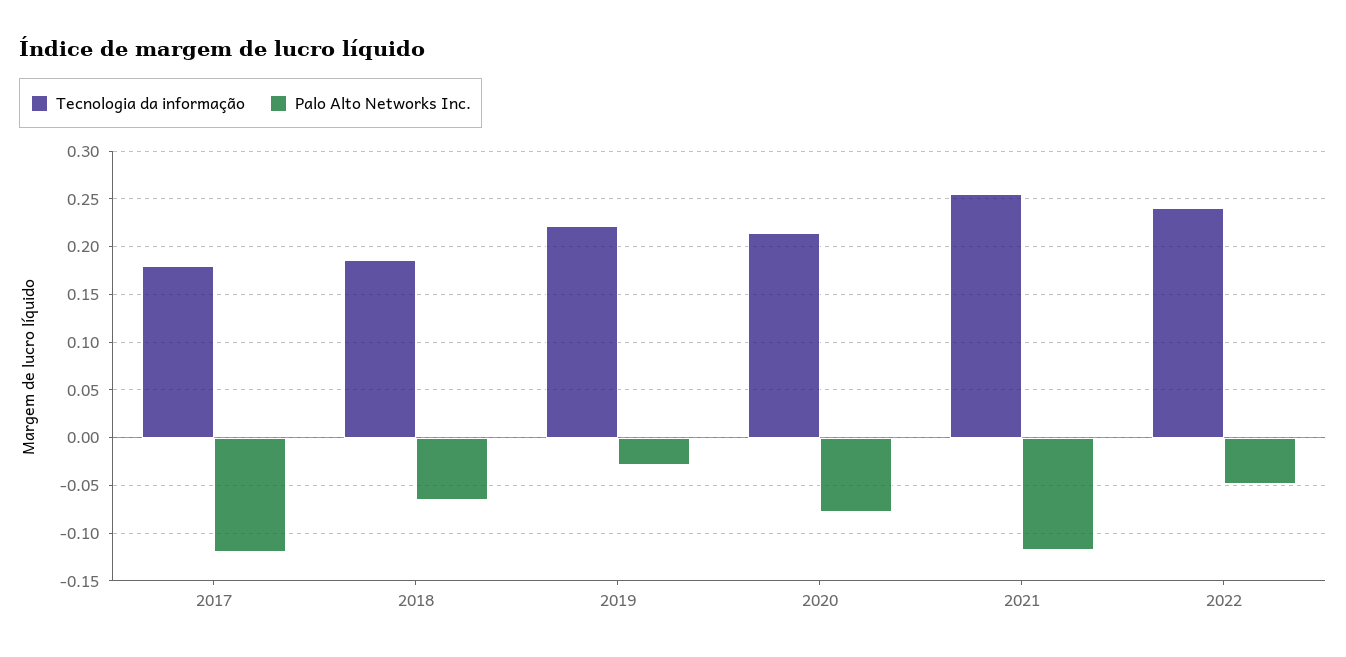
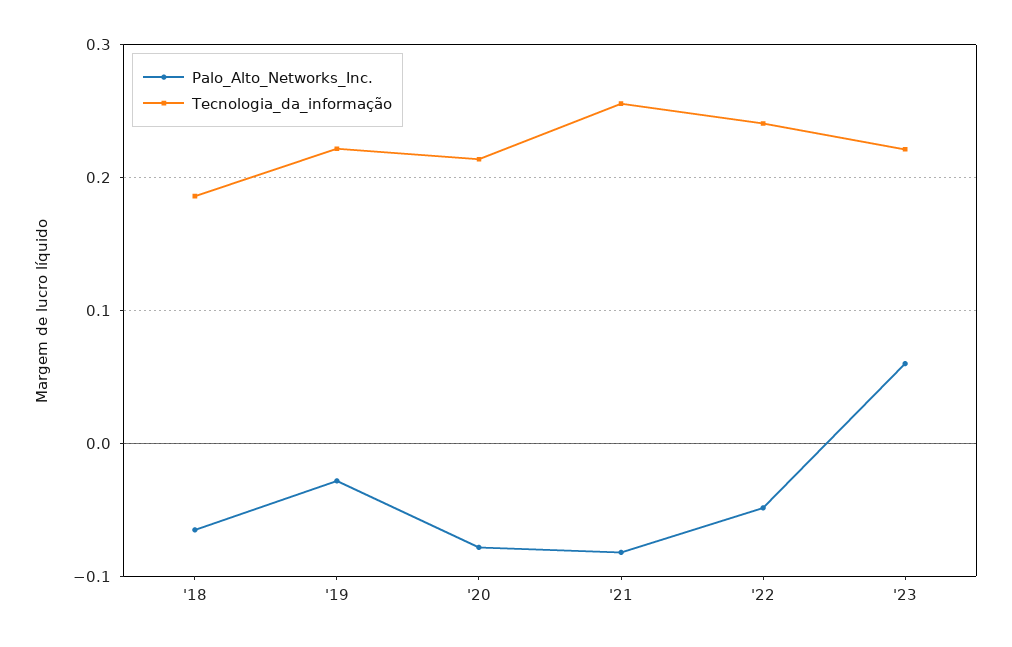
Tecnologia da informação, 2017: 0.18 -> none
Palo Alto Networks Inc., 2017: -0.12 -> none
Palo Alto Networks Inc., 2021: -0.12 -> -0.08
Palo Alto Networks Inc., '23: none -> 0.06
Tecnologia da informação, '23: none -> 0.22

